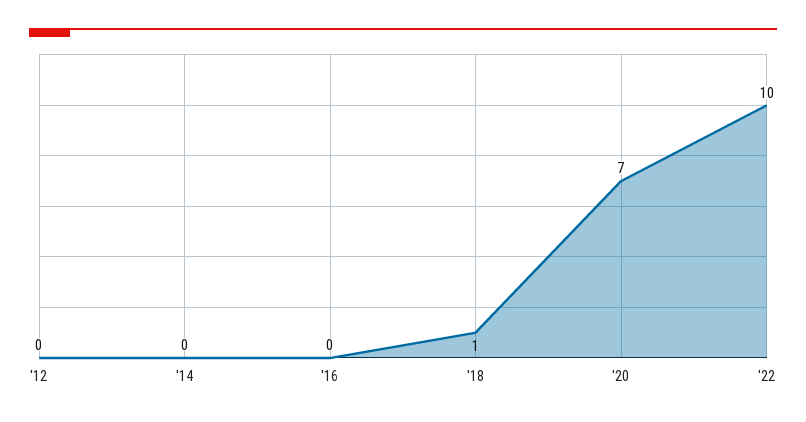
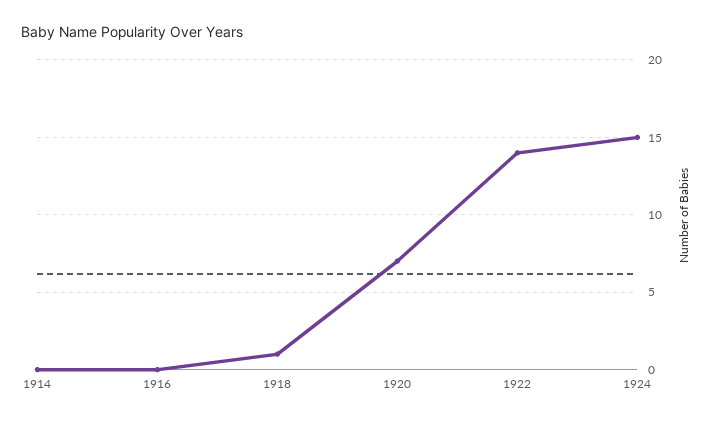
'12: 0 -> none
'22: 10 -> 14
1924: none -> 15

